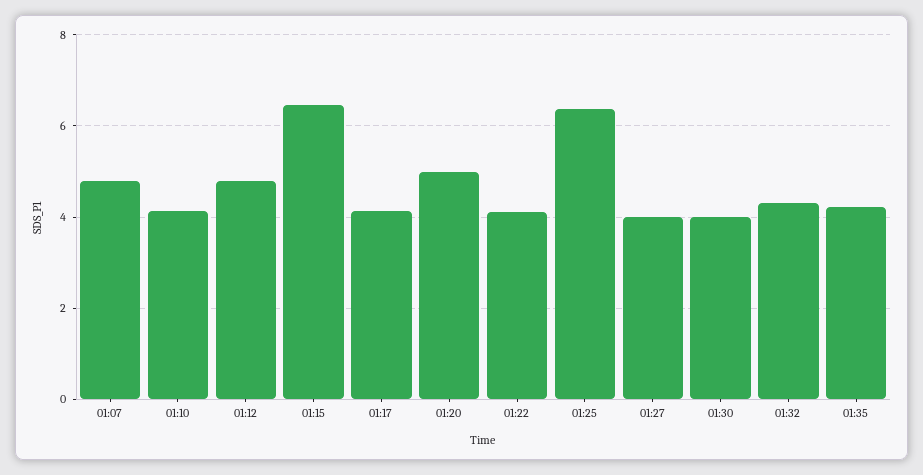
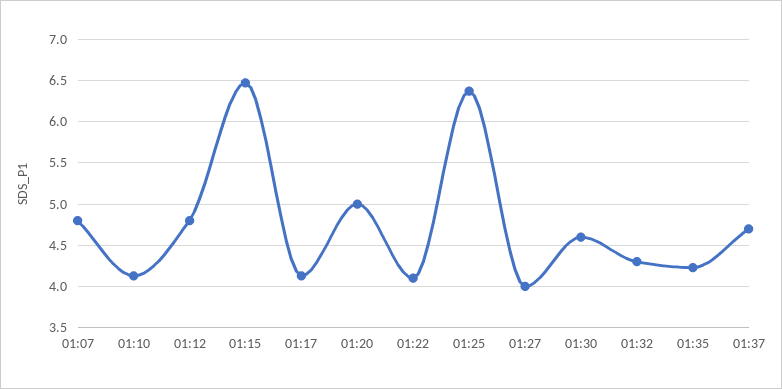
01:30: 4 -> 4.6
01:37: none -> 4.7

